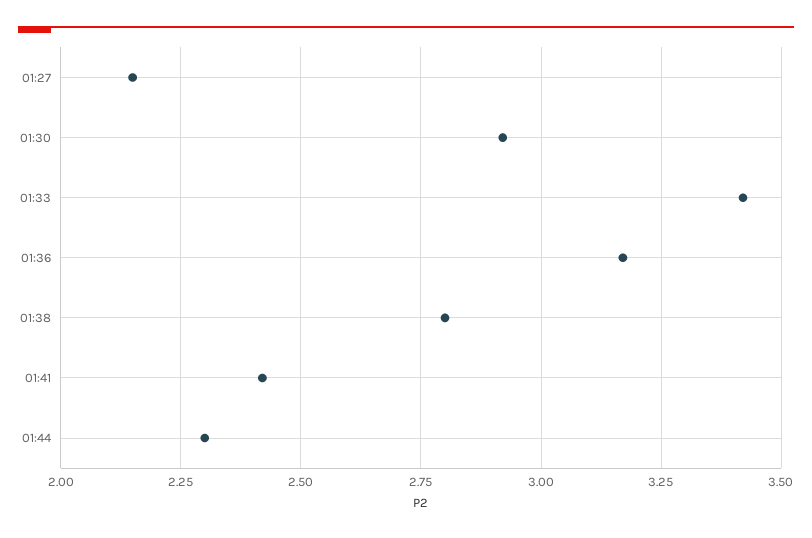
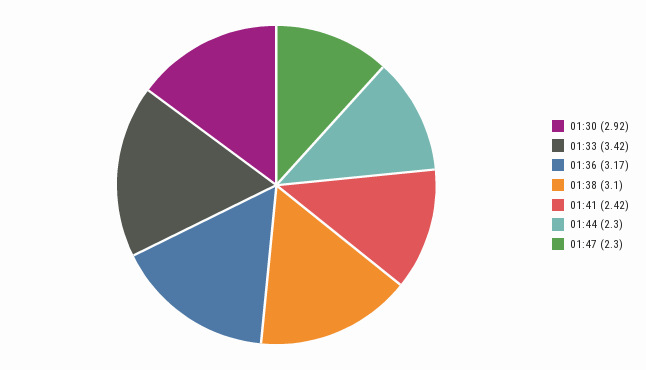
01:27: 2.15 -> none
01:38: 2.8 -> 3.1
01:47: none -> 2.3

